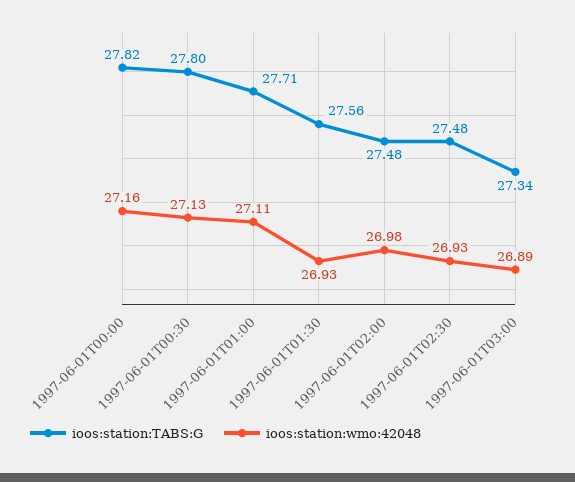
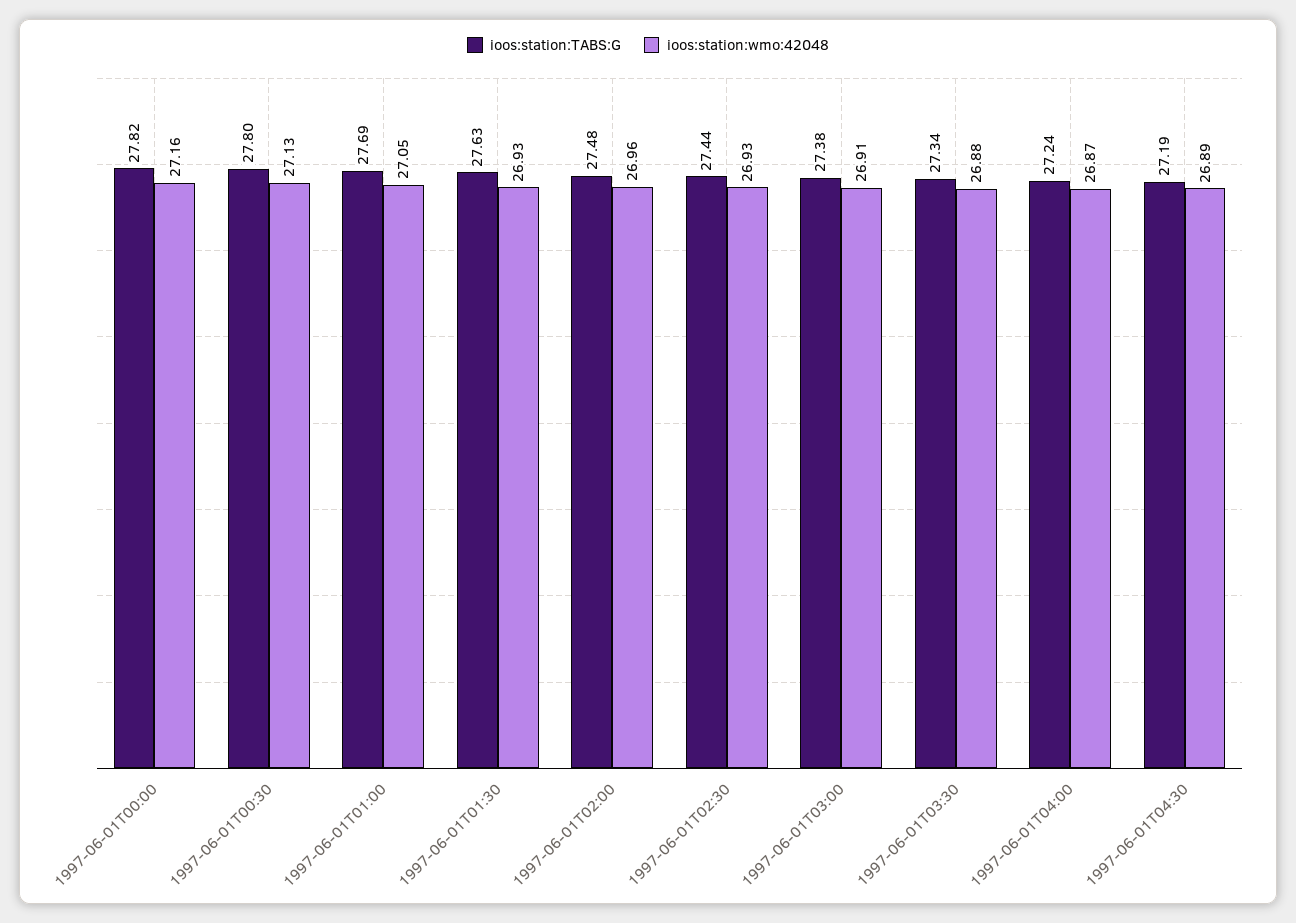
ioos:station:TABS:G, 1997-06-01T01:00: 27.71 -> 27.69
ioos:station:wmo:42048, 1997-06-01T01:00: 27.11 -> 27.05
ioos:station:TABS:G, 1997-06-01T01:30: 27.56 -> 27.63
ioos:station:wmo:42048, 1997-06-01T02:00: 26.98 -> 26.96
ioos:station:TABS:G, 1997-06-01T02:30: 27.48 -> 27.44
ioos:station:TABS:G, 1997-06-01T03:00: 27.34 -> 27.38
ioos:station:wmo:42048, 1997-06-01T03:00: 26.89 -> 26.91
ioos:station:TABS:G, 1997-06-01T03:30: none -> 27.34
ioos:station:wmo:42048, 1997-06-01T03:30: none -> 26.88
ioos:station:TABS:G, 1997-06-01T04:00: none -> 27.24
ioos:station:wmo:42048, 1997-06-01T04:00: none -> 26.87
ioos:station:TABS:G, 1997-06-01T04:30: none -> 27.19
ioos:station:wmo:42048, 1997-06-01T04:30: none -> 26.89

